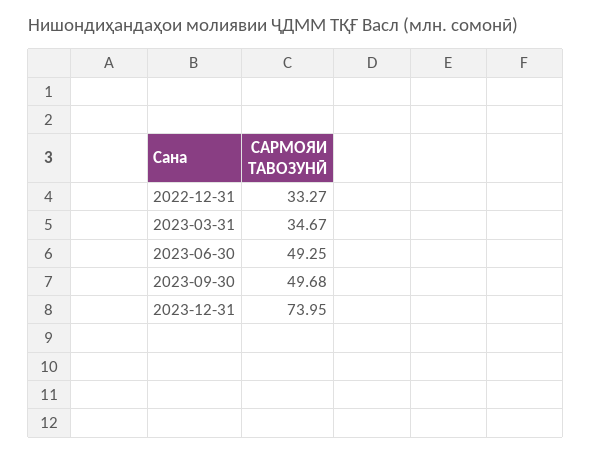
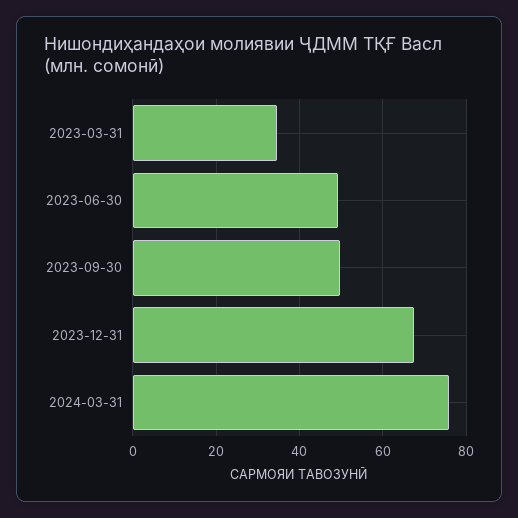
2022-12-31: 33.27 -> none
2023-12-31: 73.95 -> 68
2024-03-31: none -> 76

